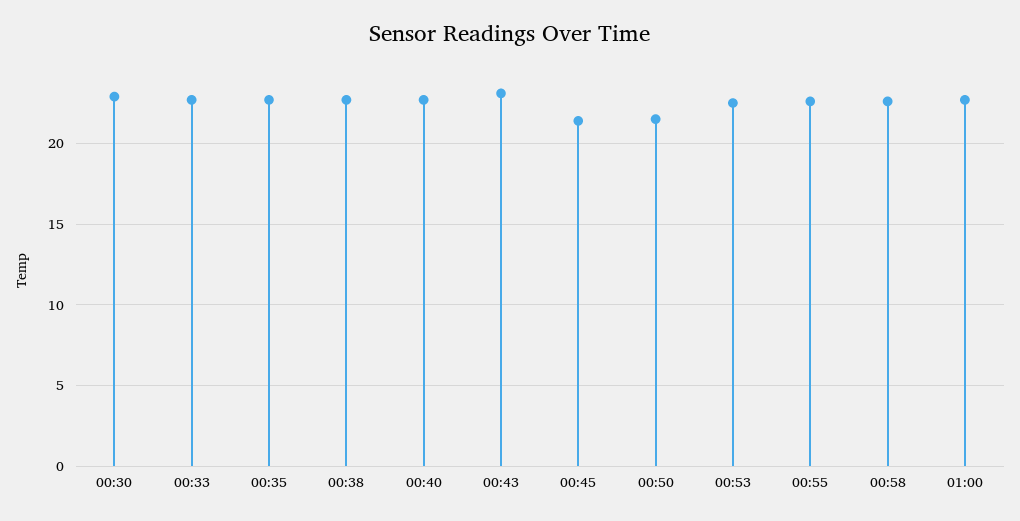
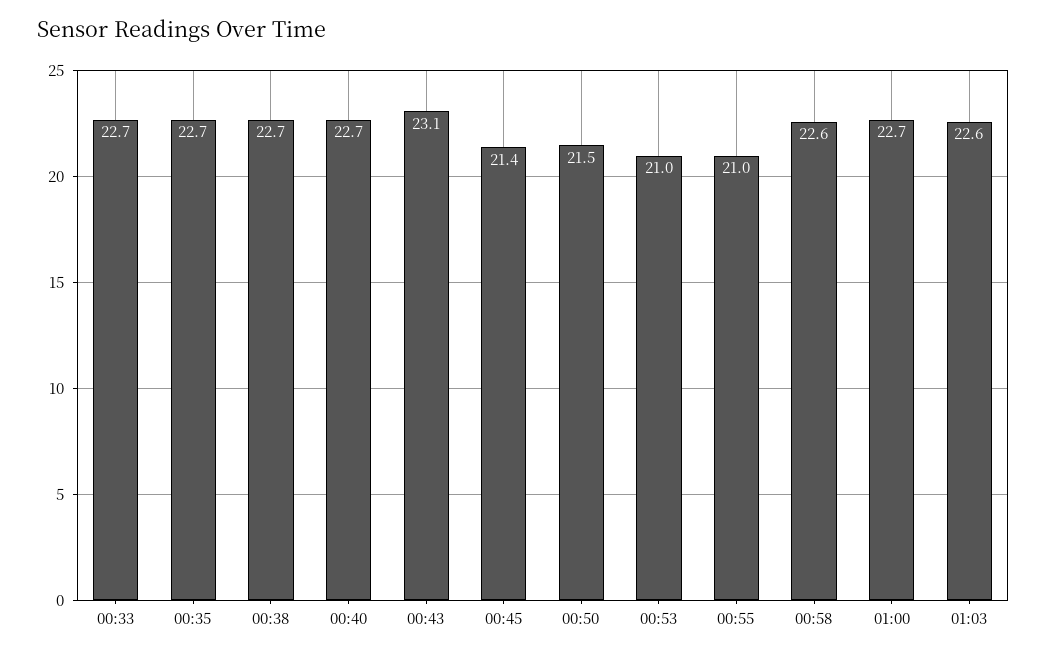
00:30: 23 -> none
00:53: 22.5 -> 21
00:55: 22.5 -> 21
01:03: none -> 22.6

